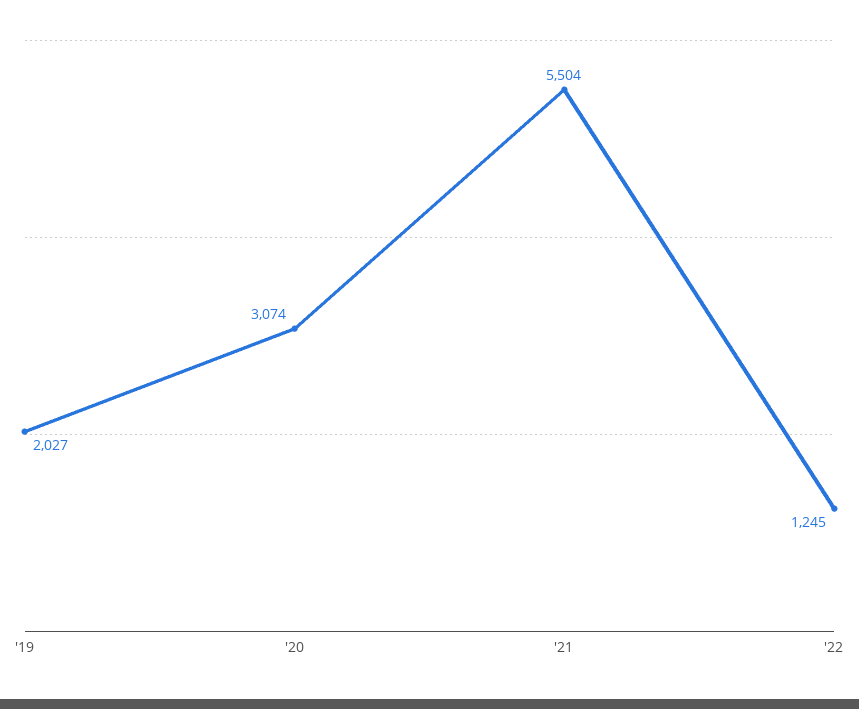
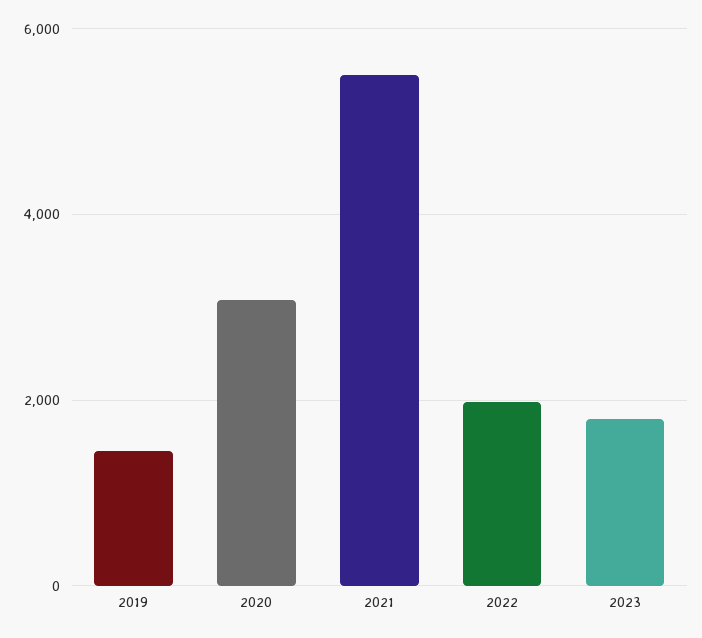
'19: 2027 -> 1400
'22: 1245 -> 2000
2023: none -> 1800

